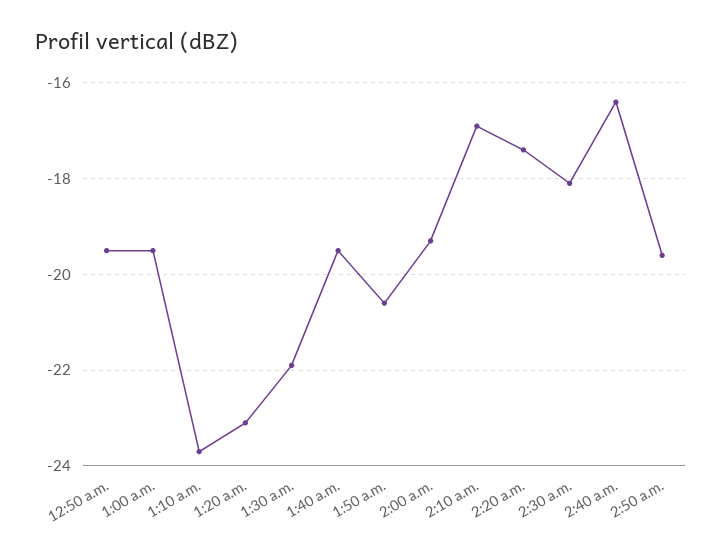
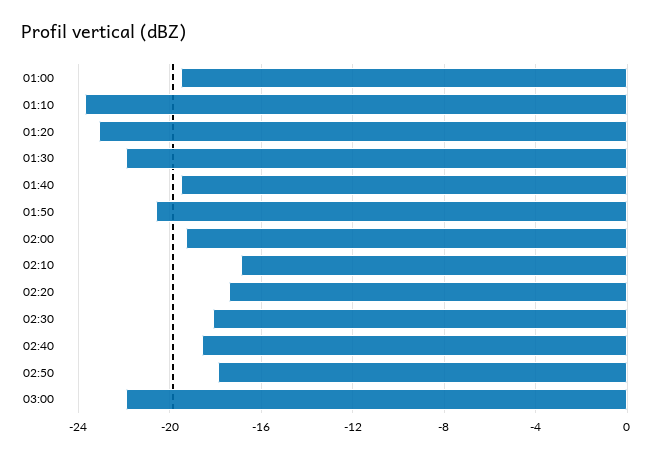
12:50 a.m.: -19.5 -> none
2:40 a.m.: -16.5 -> -18.5
2:50 a.m.: -19.5 -> -18
03:00: none -> -22

